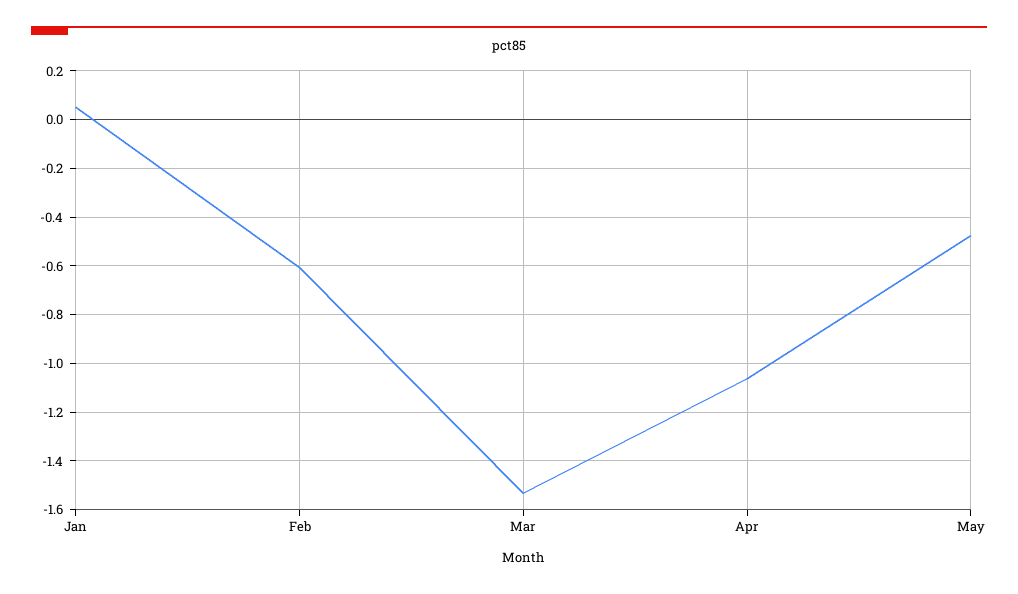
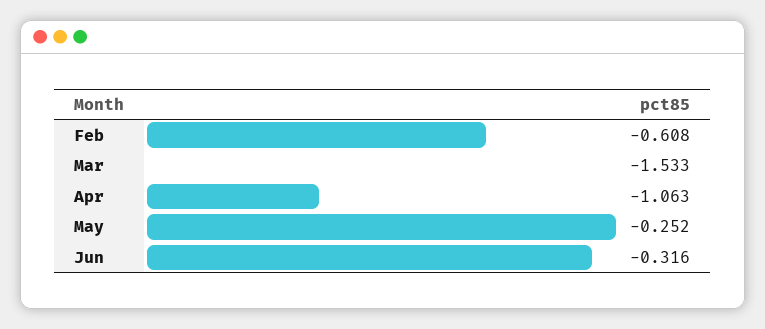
Jan: 0.05 -> none
May: -0.475 -> -0.252
Jun: none -> -0.316

